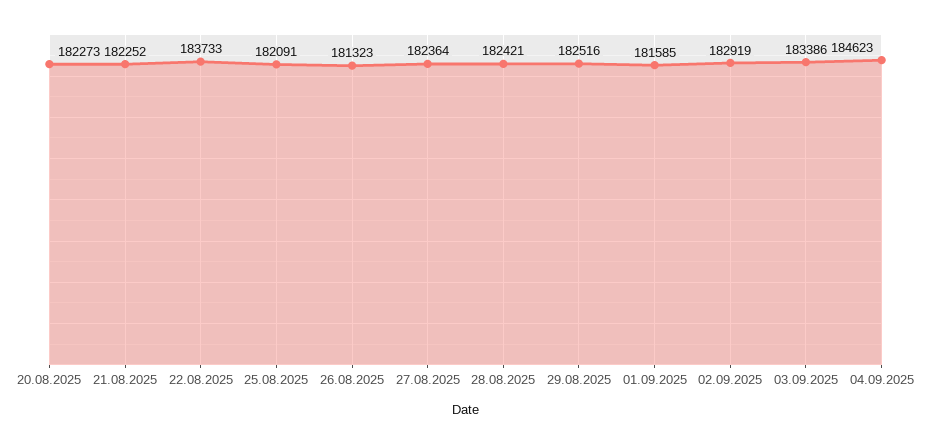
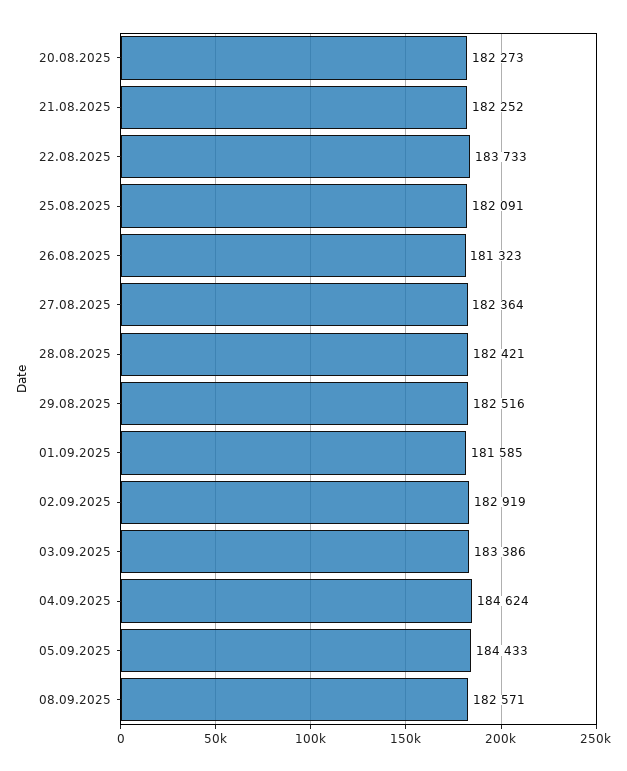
04.09.2025: 184623 -> 184624
05.09.2025: none -> 184433
08.09.2025: none -> 182571

